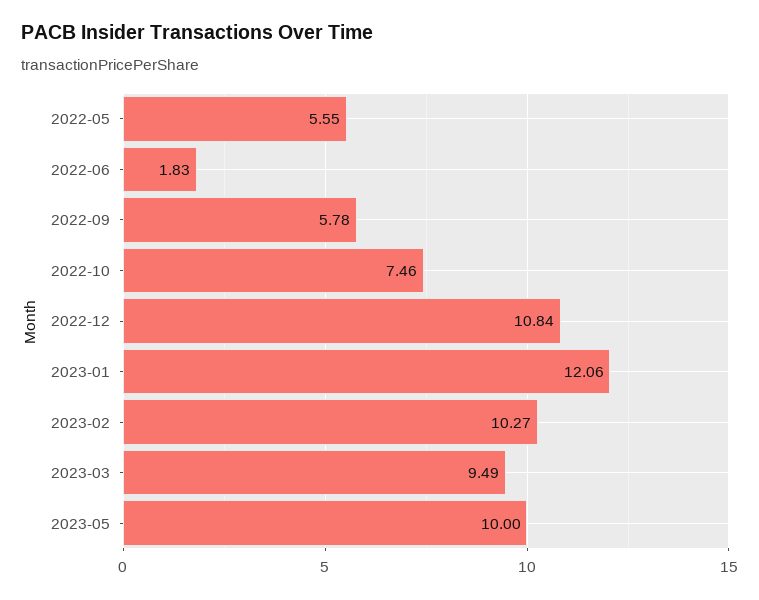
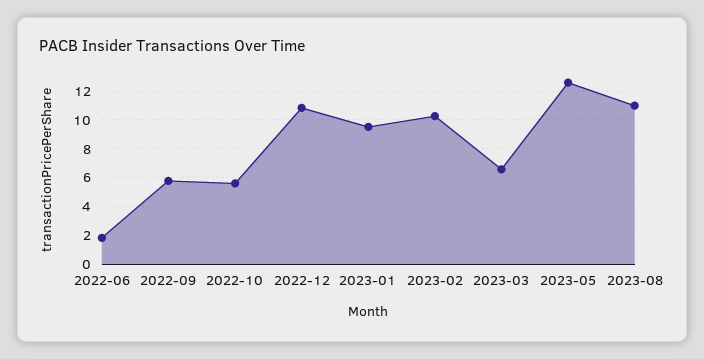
2022-05: 5.55 -> none
2022-10: 7.46 -> 5.5
2023-01: 12.06 -> 9.5
2023-03: 9.49 -> 6.5
2023-05: 10 -> 12.5
2023-08: none -> 11

